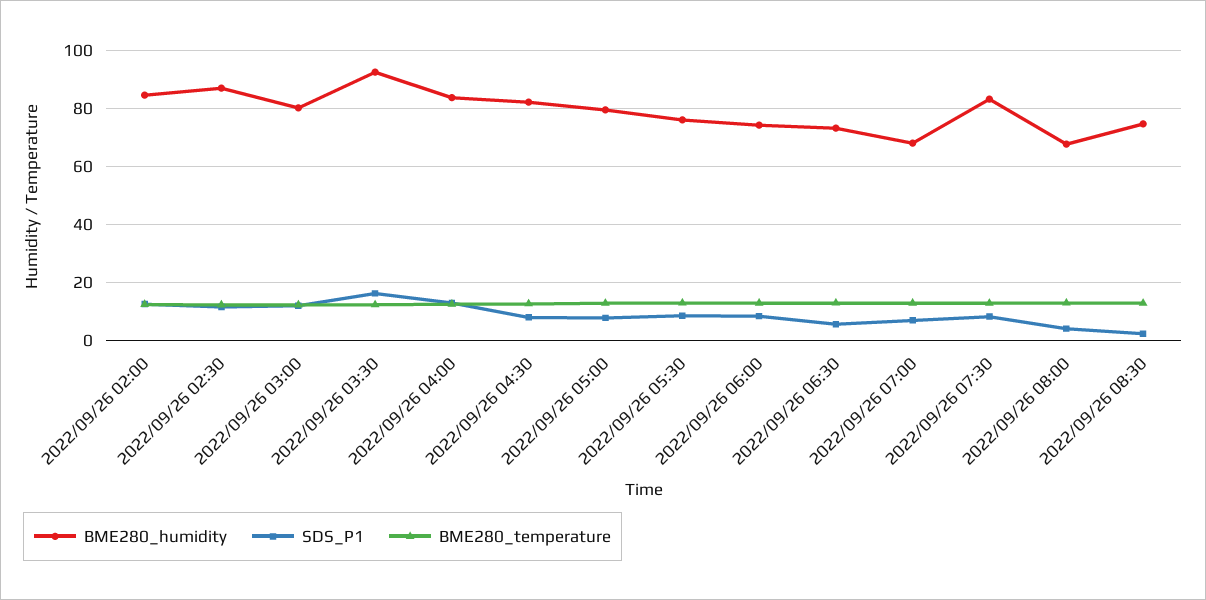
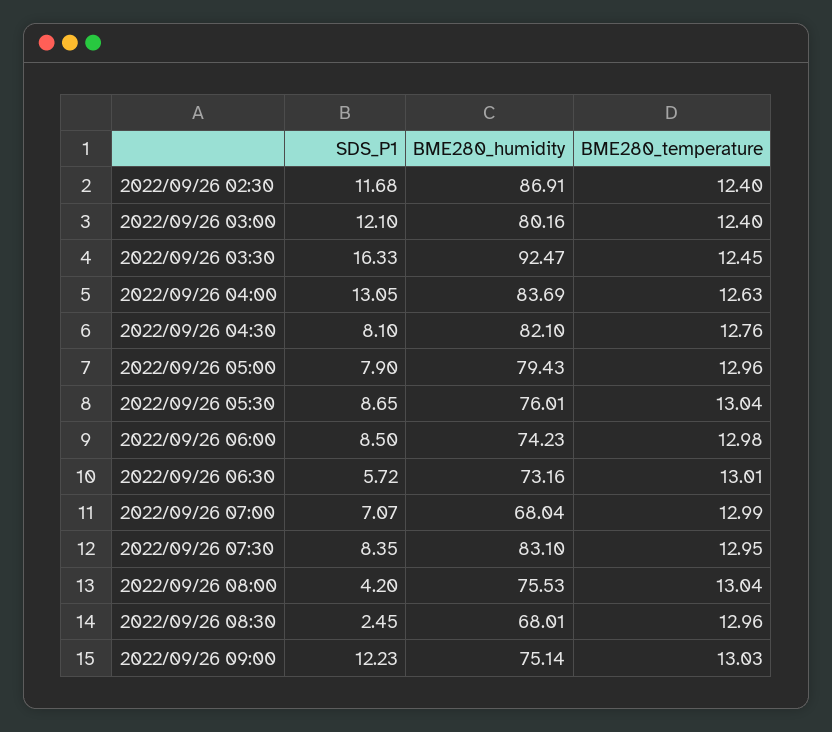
BME280_humidity, 2022/09/26 02:00: 85 -> none
SDS_P1, 2022/09/26 02:00: 12.5 -> none
BME280_temperature, 2022/09/26 02:00: 12.5 -> none
BME280_humidity, 2022/09/26 08:00: 67.5 -> 75.53
BME280_humidity, 2022/09/26 08:30: 75 -> 68.01
SDS_P1, 2022/09/26 09:00: none -> 12.23
BME280_humidity, 2022/09/26 09:00: none -> 75.14
BME280_temperature, 2022/09/26 09:00: none -> 13.03

